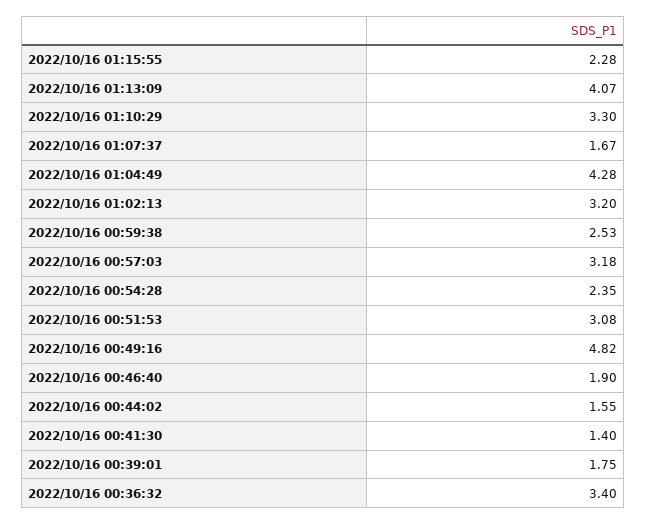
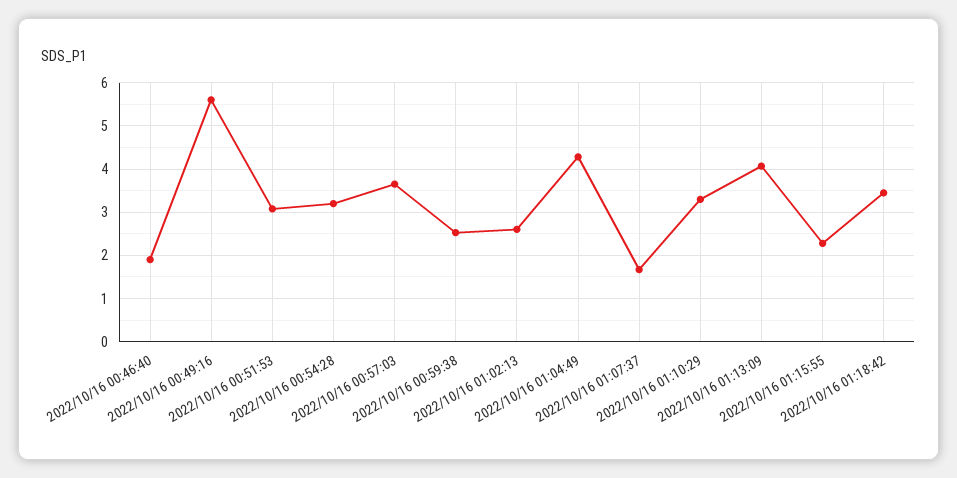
2022/10/16 01:02:13: 3.2 -> 2.6
2022/10/16 00:57:03: 3.18 -> 3.6
2022/10/16 00:54:28: 2.35 -> 3.2
2022/10/16 00:49:16: 4.82 -> 5.6
2022/10/16 00:44:02: 1.55 -> none
2022/10/16 00:41:30: 1.4 -> none
2022/10/16 00:39:01: 1.75 -> none
2022/10/16 00:36:32: 3.4 -> none
2022/10/16 01:18:42: none -> 3.4

